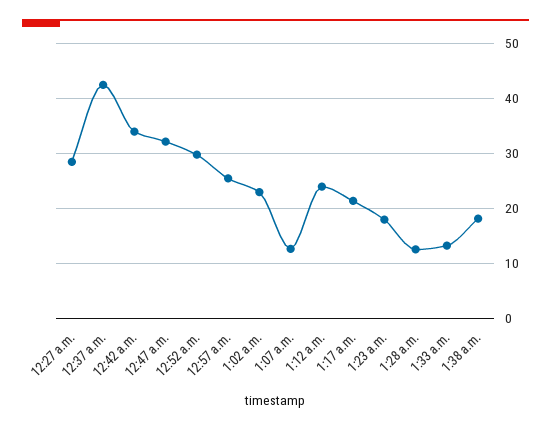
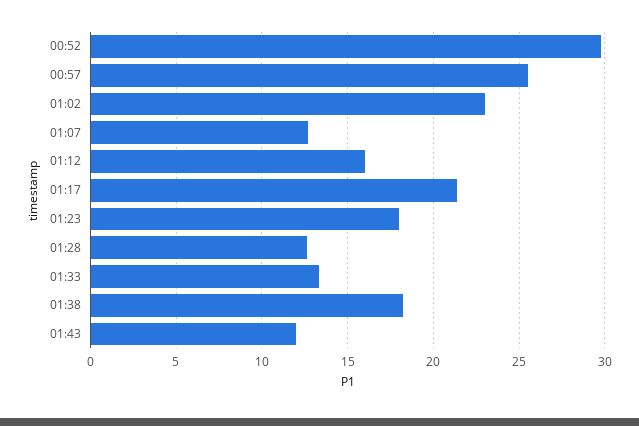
12:27 a.m.: 28 -> none
12:37 a.m.: 42 -> none
12:42 a.m.: 34 -> none
12:47 a.m.: 32 -> none
1:12 a.m.: 24 -> 16
01:43: none -> 12

